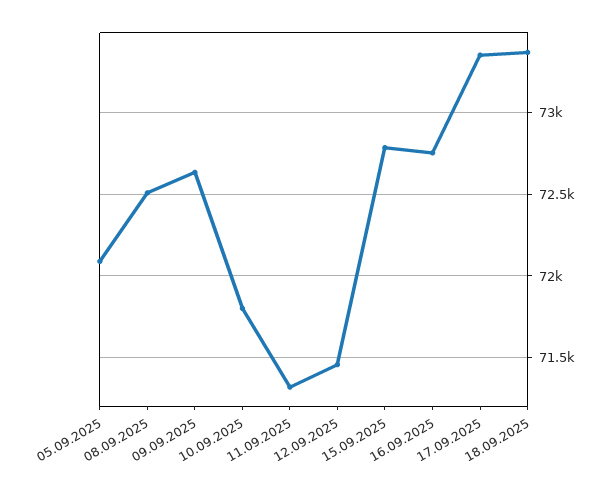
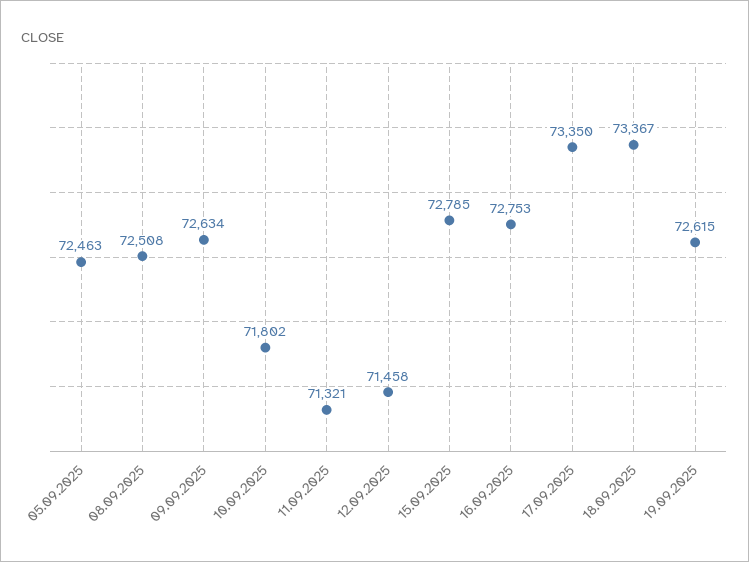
05.09.2025: 72100 -> 72463
19.09.2025: none -> 72615

